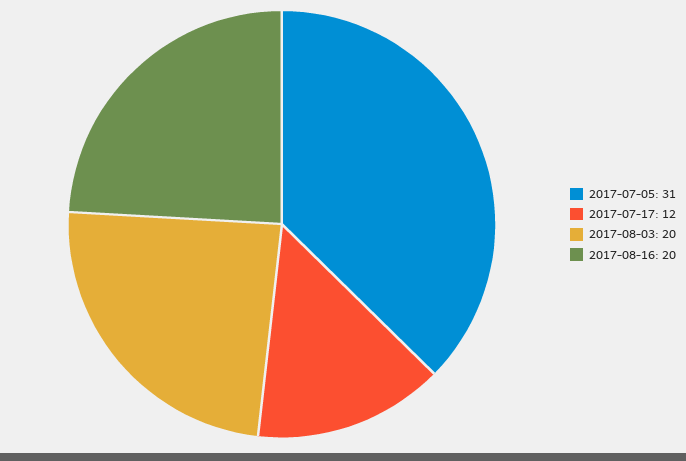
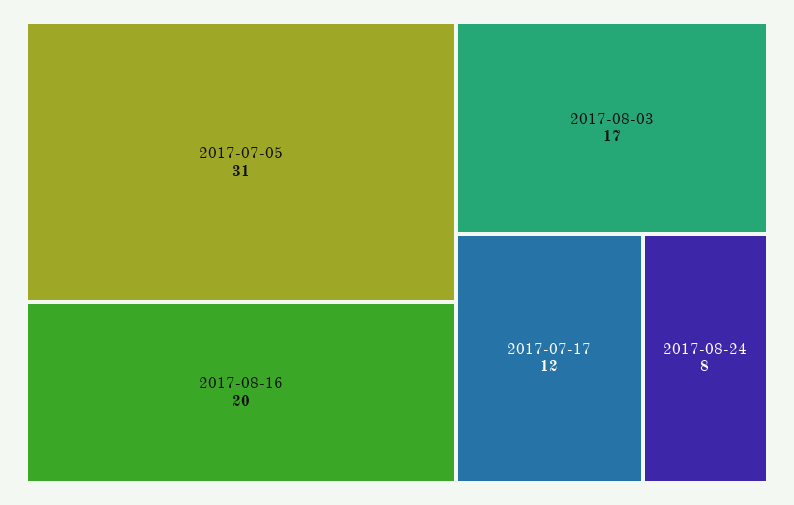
2017-08-03: 20 -> 17
2017-08-24: none -> 8

